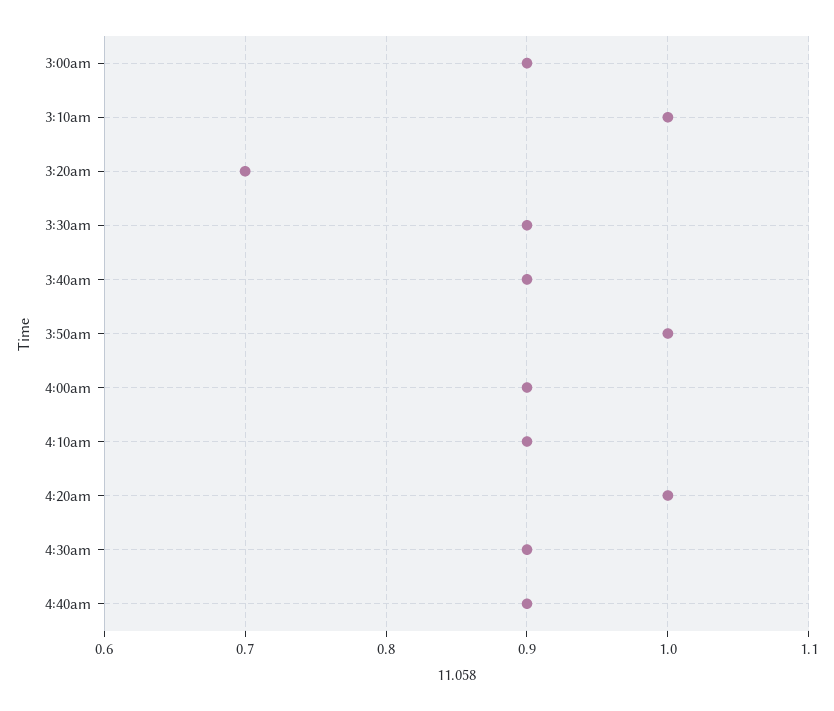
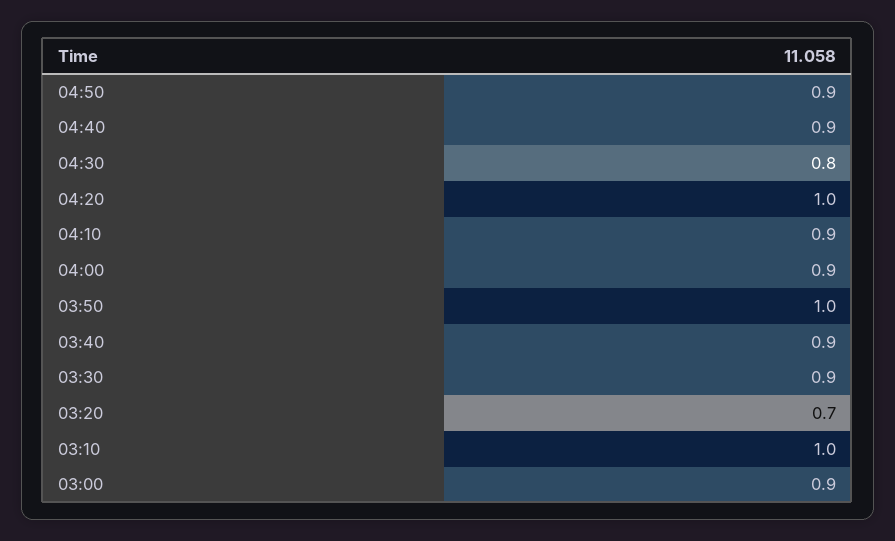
4:30am: 0.9 -> 0.8
04:50: none -> 0.9

